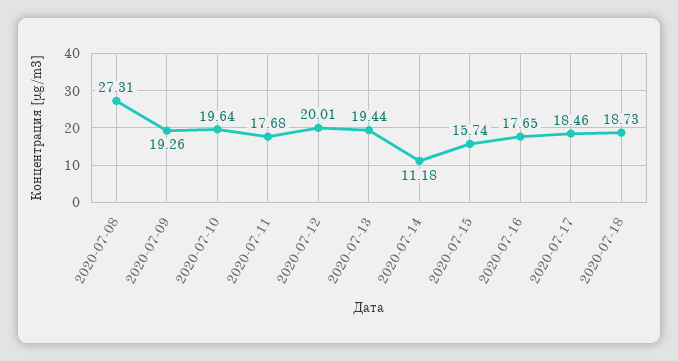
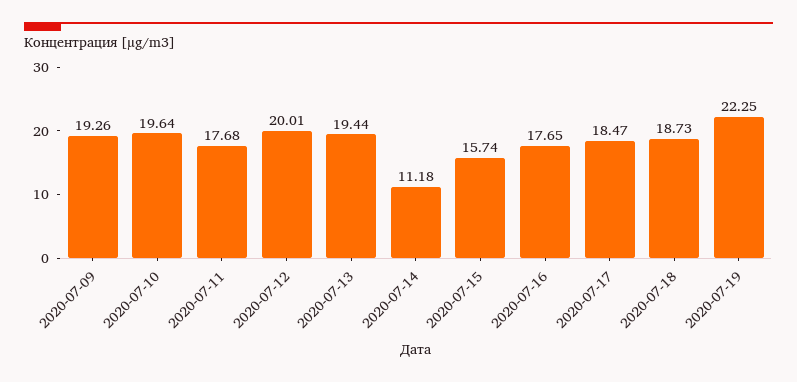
2020-07-08: 27.31 -> none
2020-07-17: 18.46 -> 18.47
2020-07-19: none -> 22.25

